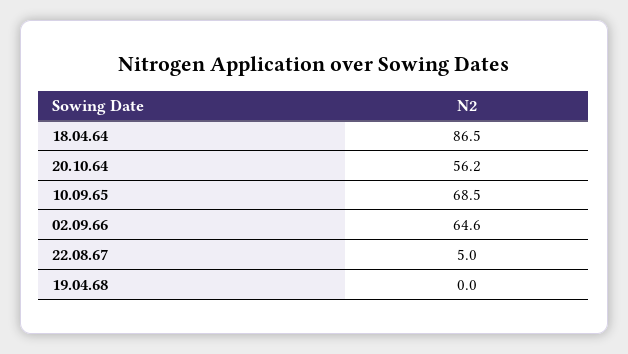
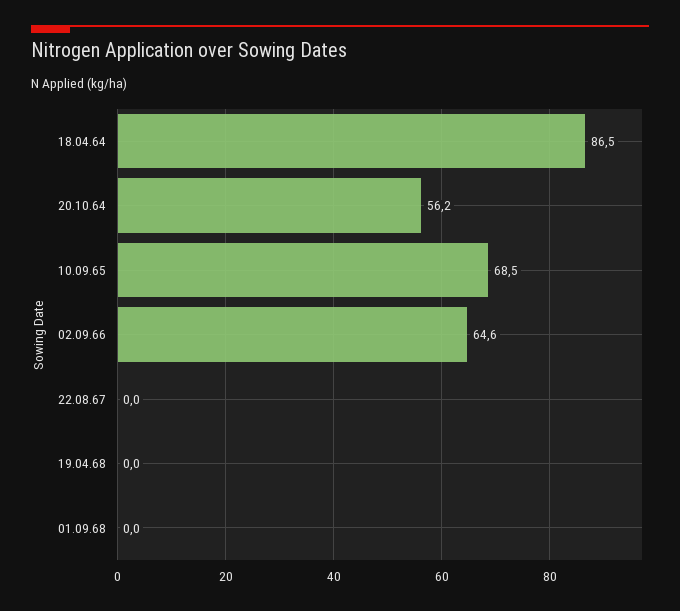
22.08.67: 5 -> 0
01.09.68: none -> 0

